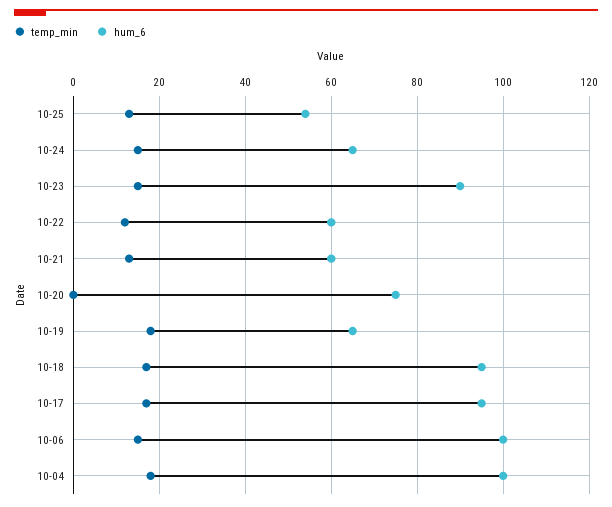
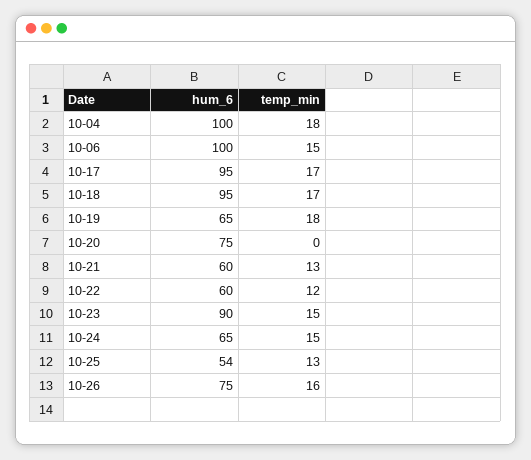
hum_6, 10-26: none -> 75
temp_min, 10-26: none -> 16

